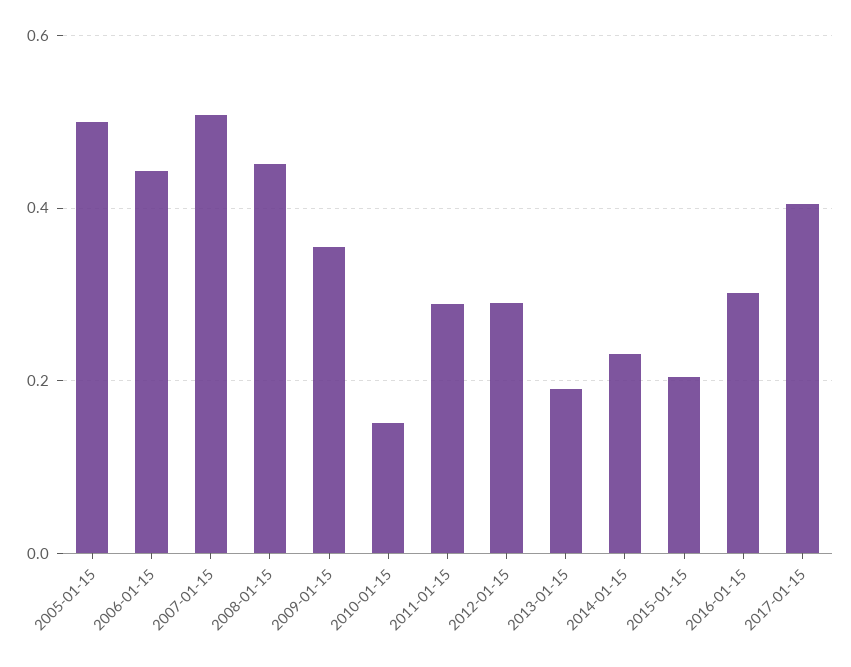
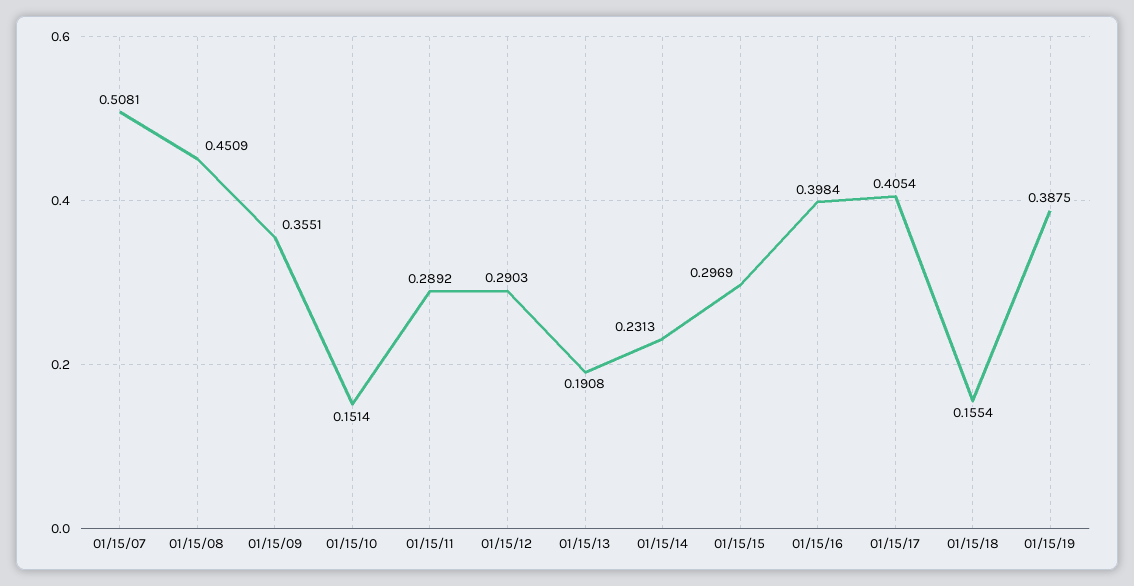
2005-01-15: 0.5 -> none
2006-01-15: 0.44 -> none
2015-01-15: 0.2 -> 0.2969
2016-01-15: 0.3 -> 0.3984
01/15/18: none -> 0.1554
01/15/19: none -> 0.3875

